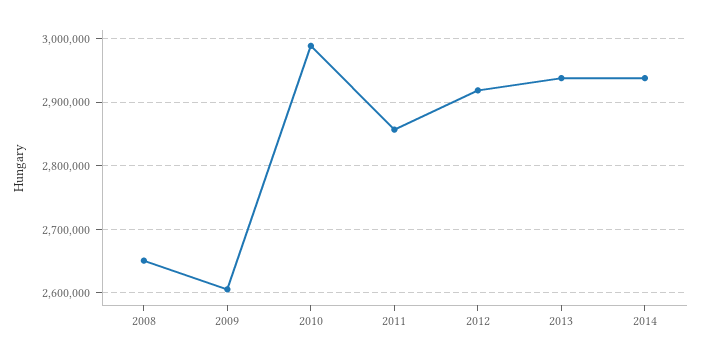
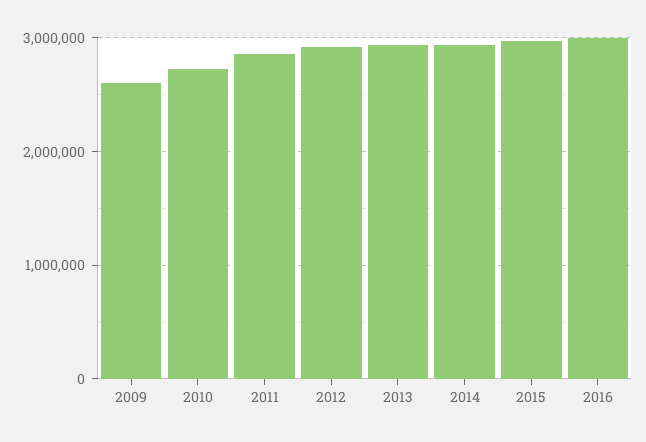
2008: 2650000 -> none
2010: 2990000 -> 2700000
2015: none -> 3000000
2016: none -> 3000000

